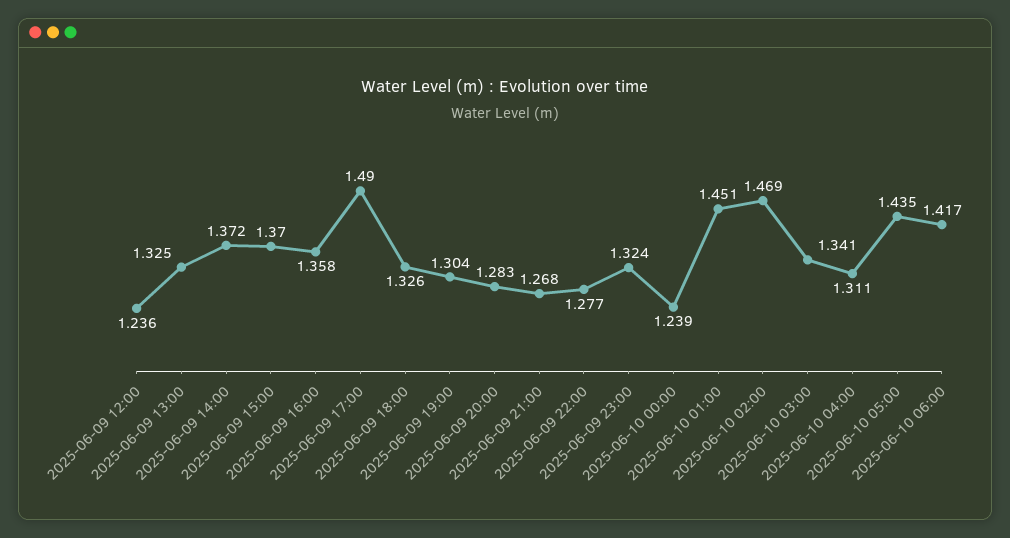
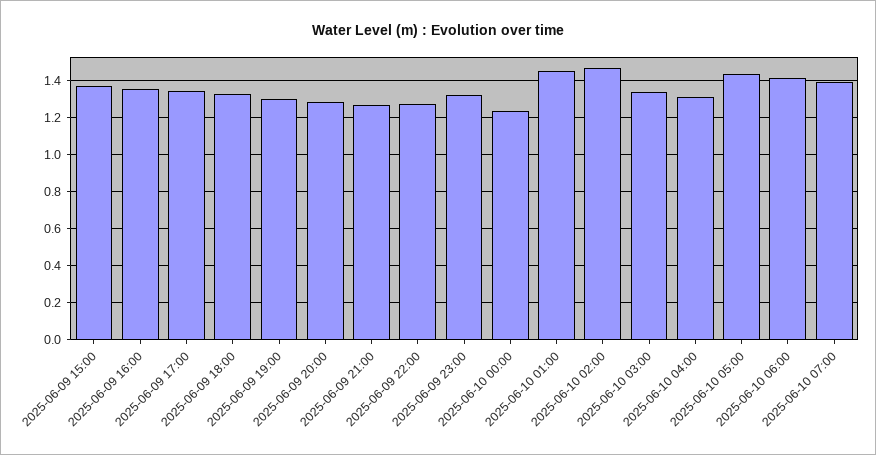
2025-06-09 12:00: 1.236 -> none
2025-06-09 13:00: 1.325 -> none
2025-06-09 14:00: 1.372 -> none
2025-06-09 17:00: 1.49 -> 1.35
2025-06-10 07:00: none -> 1.4

